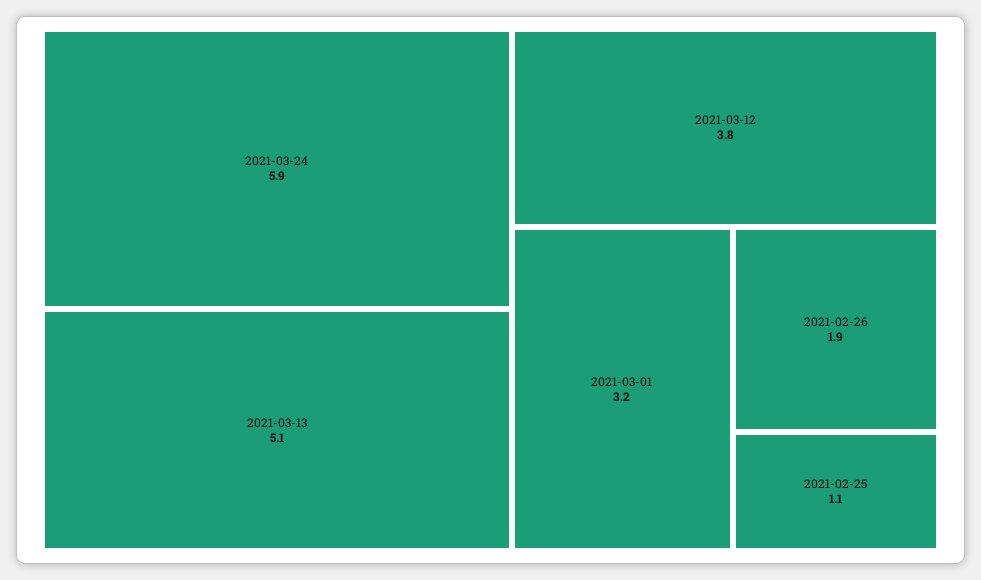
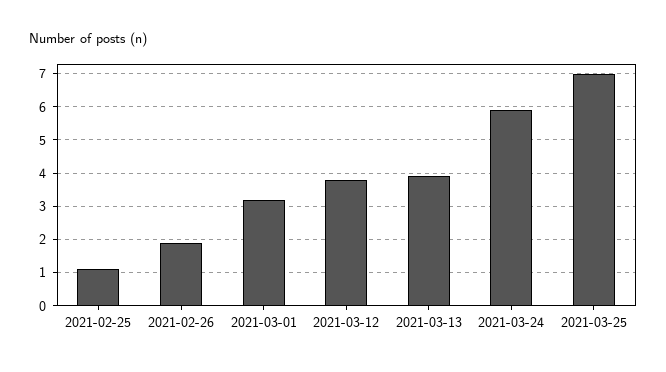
2021-03-13: 5.1 -> 4
2021-03-25: none -> 7

